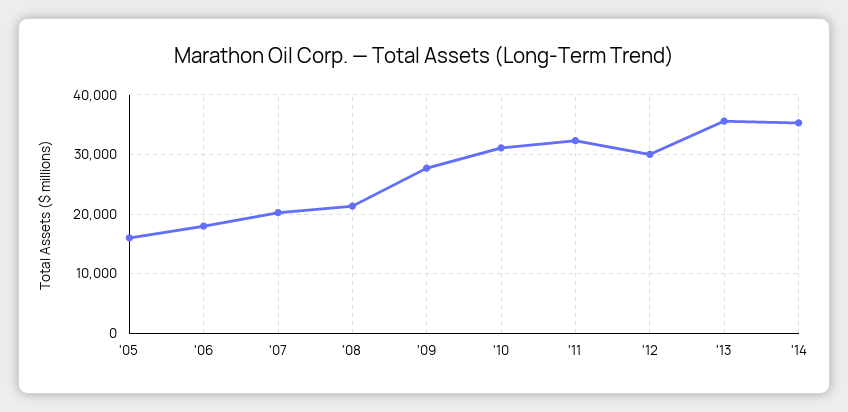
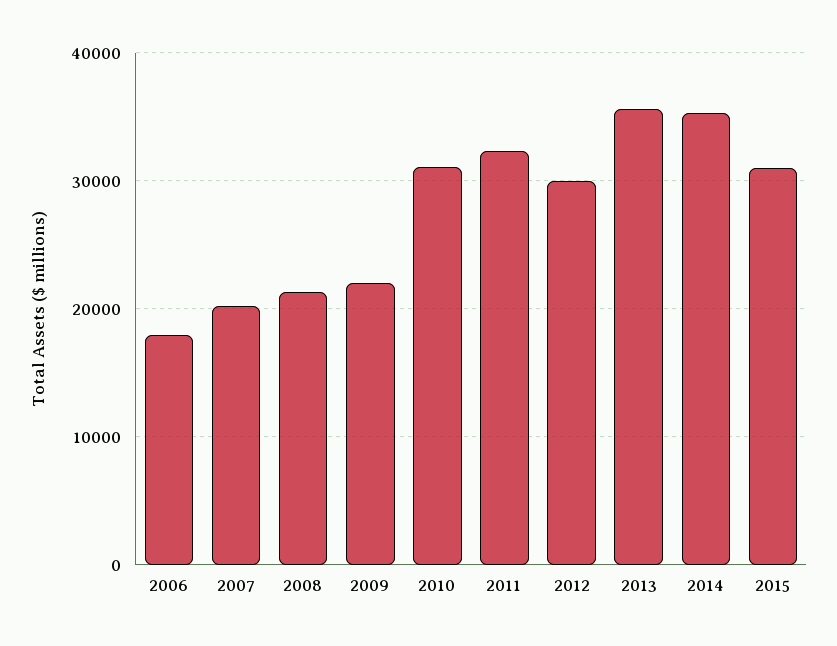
'05: 16000 -> none
'09: 28000 -> 22000
2015: none -> 31000

